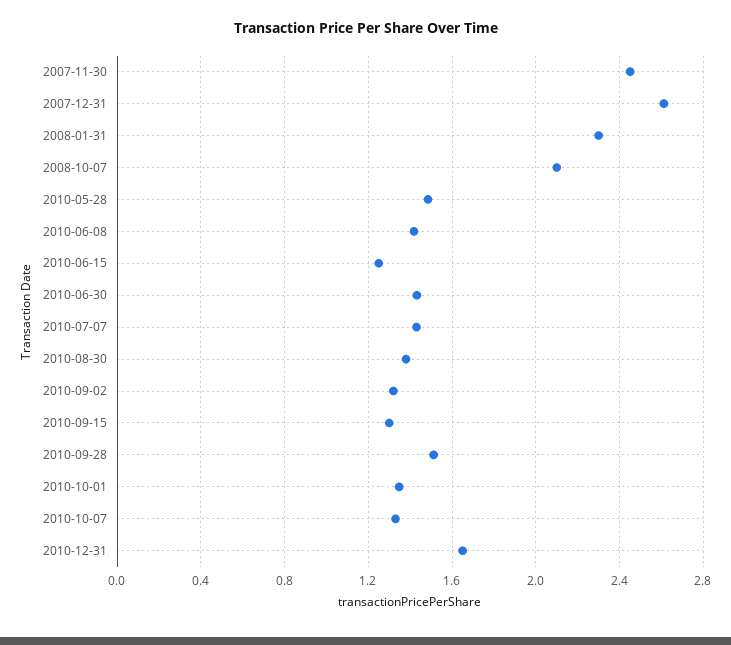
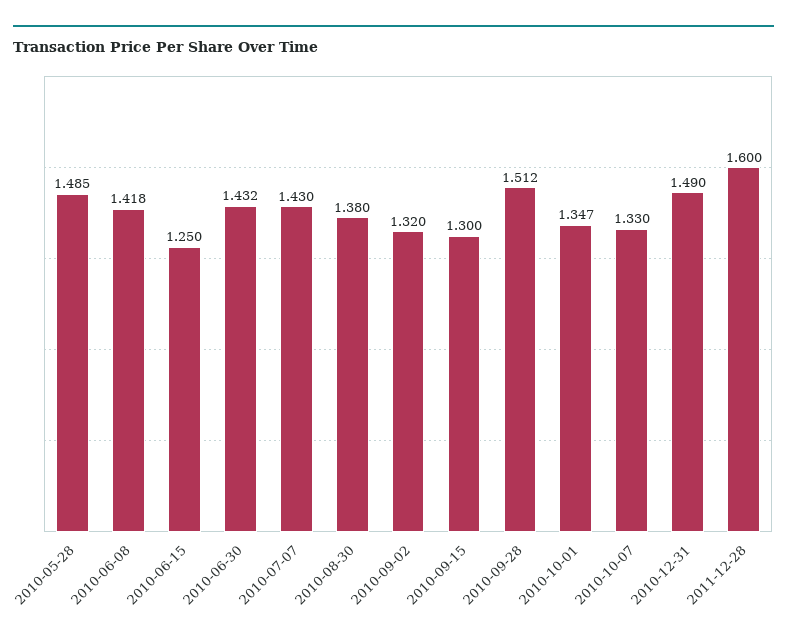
2007-11-30: 2.45 -> none
2007-12-31: 2.6 -> none
2008-01-31: 2.3 -> none
2008-10-07: 2.1 -> none
2010-12-31: 1.65 -> 1.49
2011-12-28: none -> 1.6

